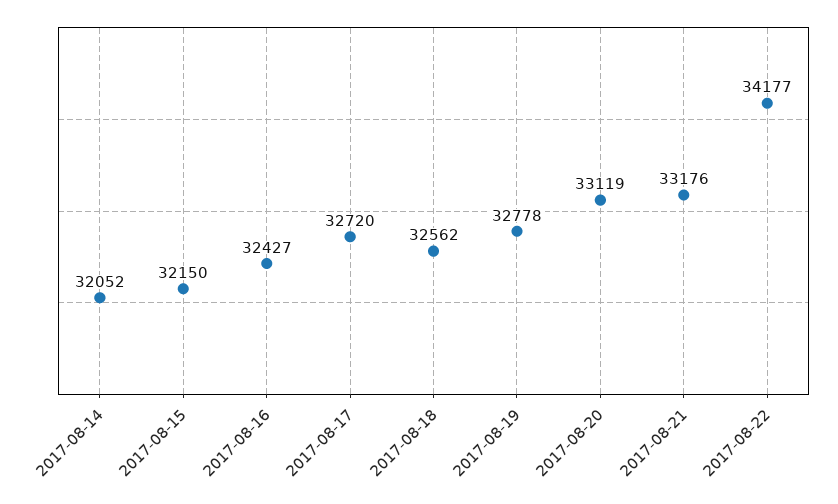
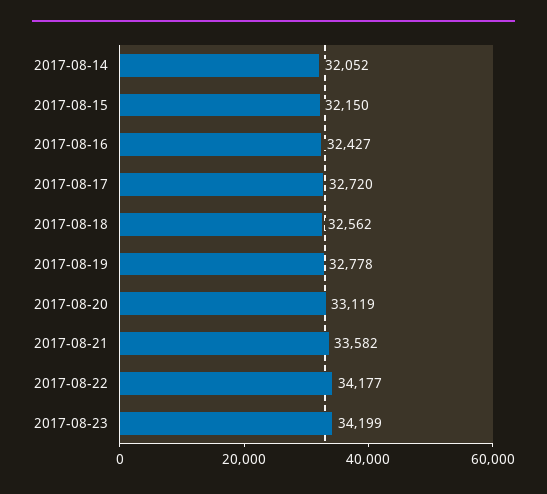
2017-08-21: 33176 -> 33582
2017-08-23: none -> 34199

